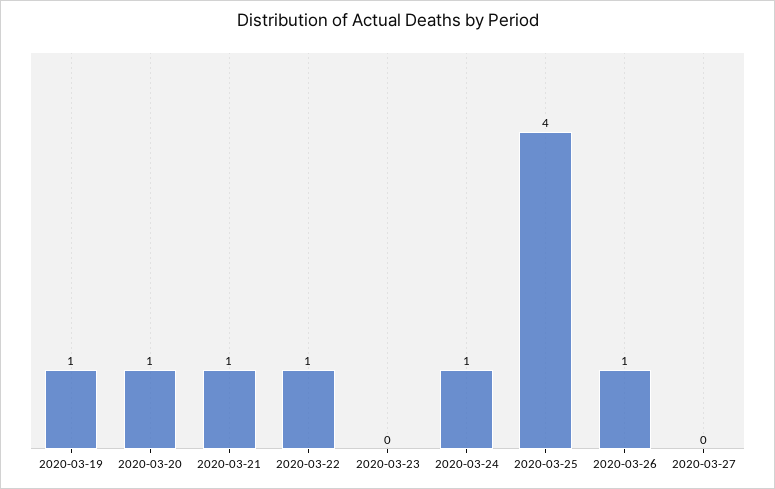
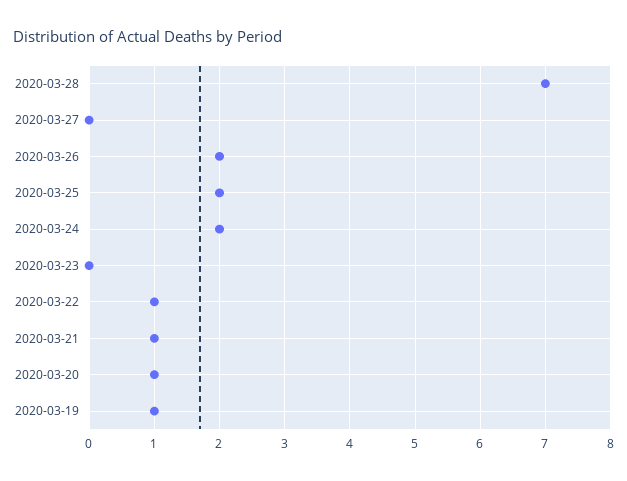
2020-03-24: 1 -> 2
2020-03-25: 4 -> 2
2020-03-26: 1 -> 2
2020-03-28: none -> 7

